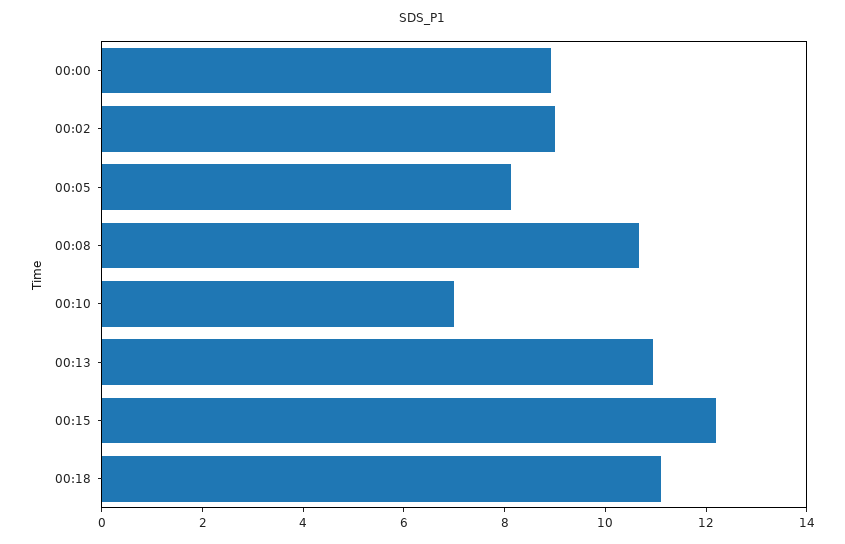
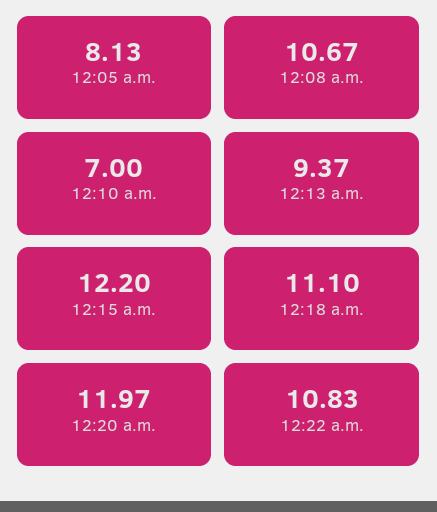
00:00: 9 -> none
00:02: 9 -> none
00:13: 11 -> 9.37
12:20 a.m.: none -> 11.97
12:22 a.m.: none -> 10.83

